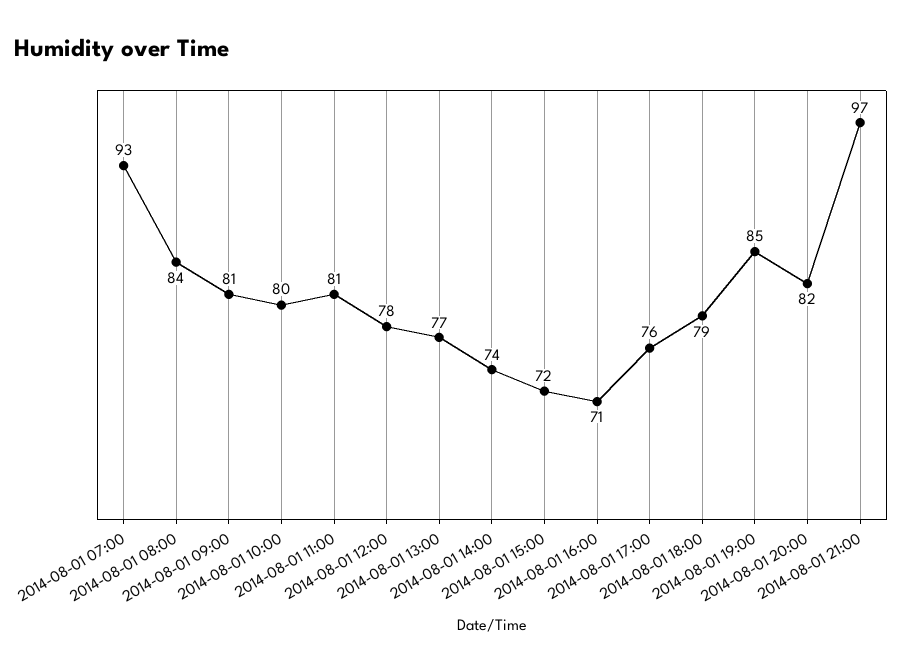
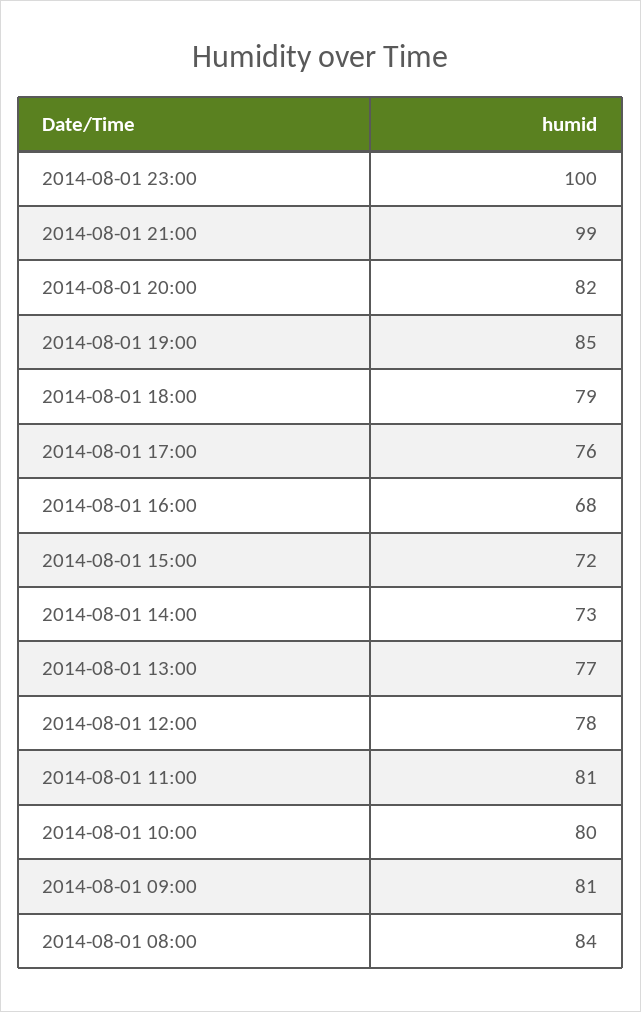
2014-08-01 07:00: 93 -> none
2014-08-01 14:00: 74 -> 73
2014-08-01 16:00: 71 -> 68
2014-08-01 21:00: 97 -> 99
2014-08-01 23:00: none -> 100

